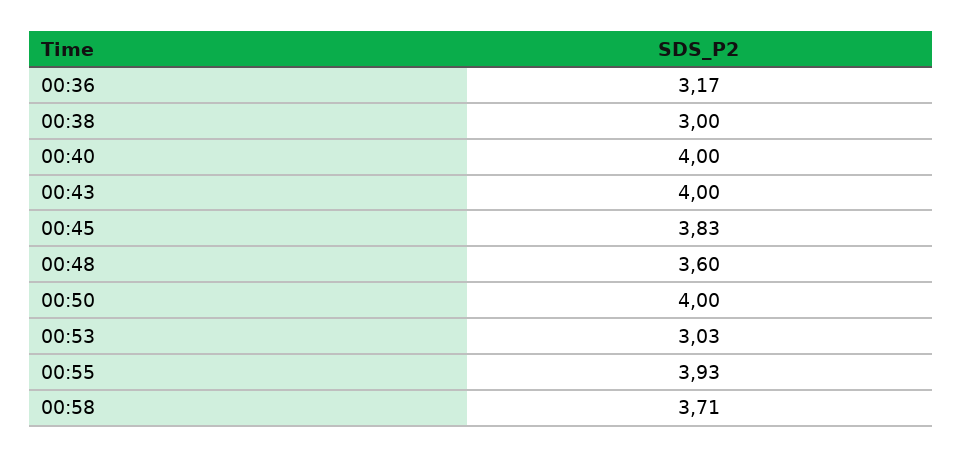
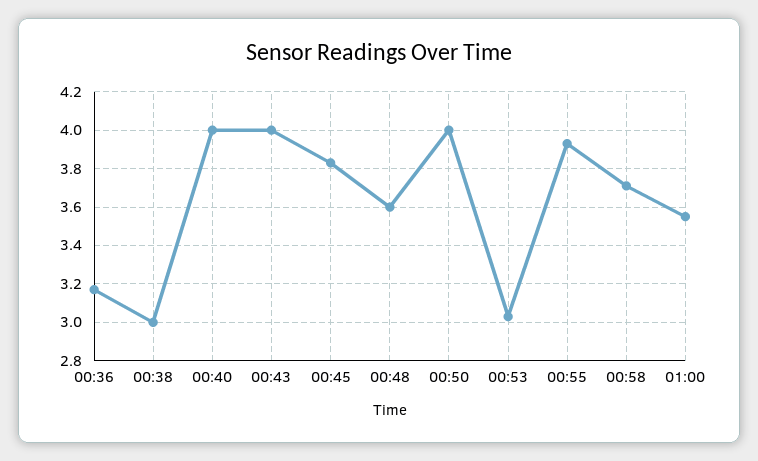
01:00: none -> 3.55

